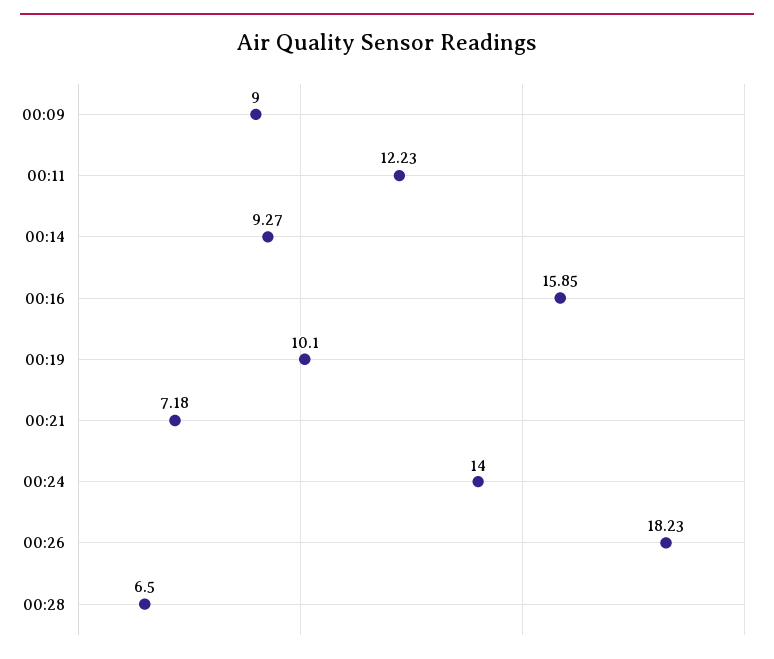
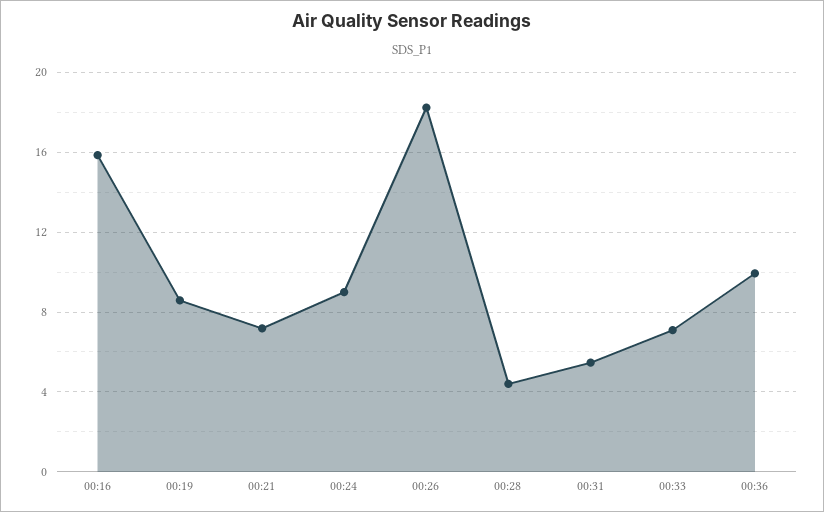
00:09: 9 -> none
00:11: 12.23 -> none
00:14: 9.27 -> none
00:19: 10.1 -> 8.5
00:24: 14 -> 9
00:28: 6.5 -> 4.5
00:31: none -> 5.5
00:33: none -> 7
00:36: none -> 10

